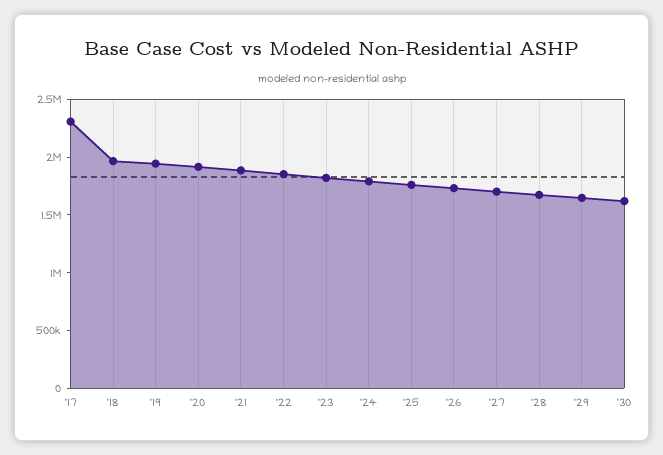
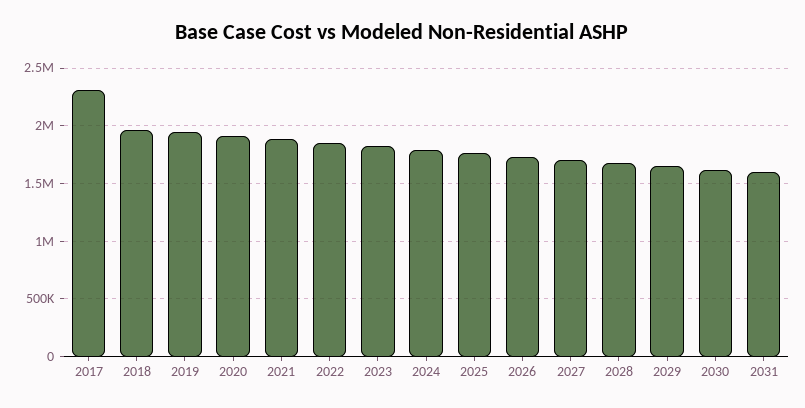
2031: none -> 1600000

